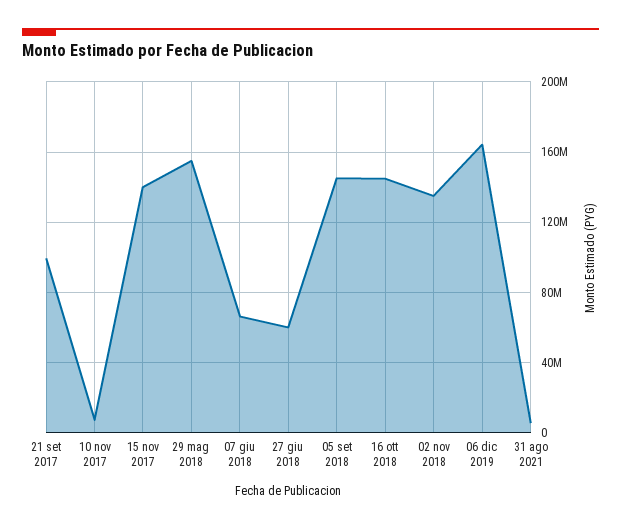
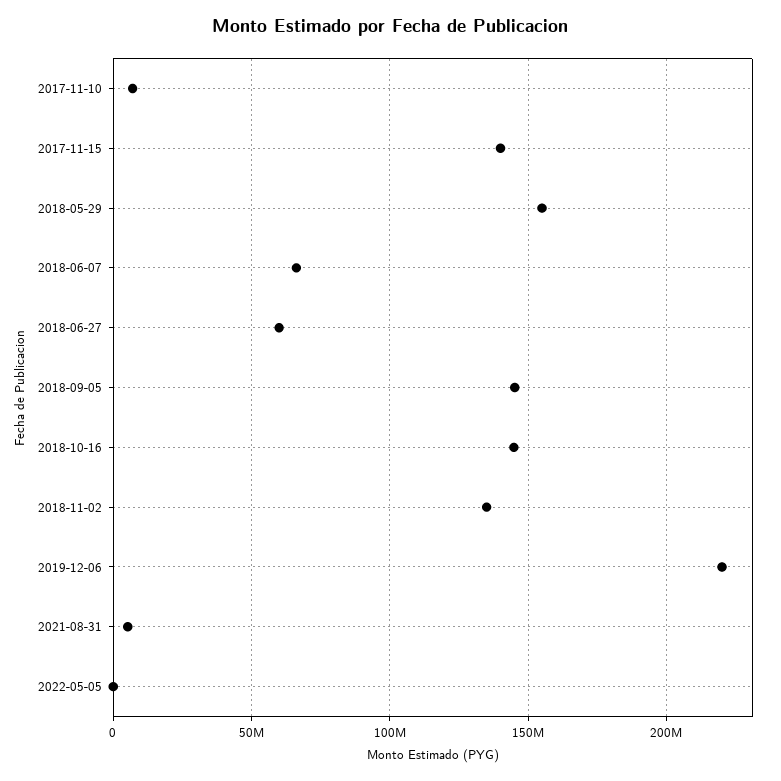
21 set 2017: 100000000 -> none
06 dic 2019: 165000000 -> 220000000
2022-05-05: none -> 0

